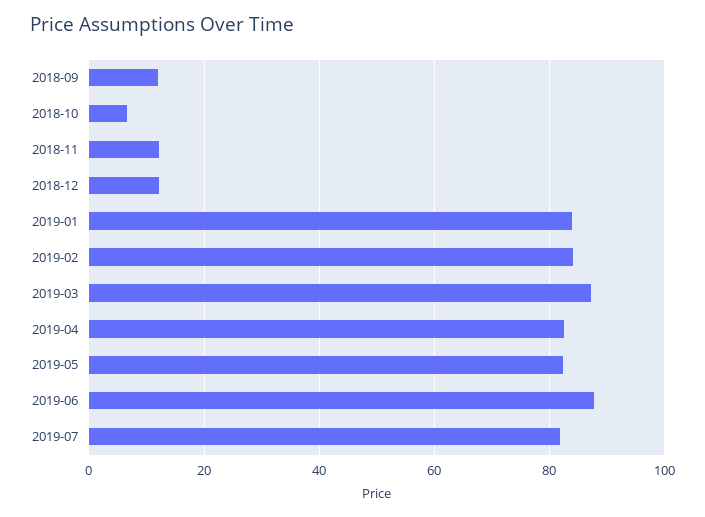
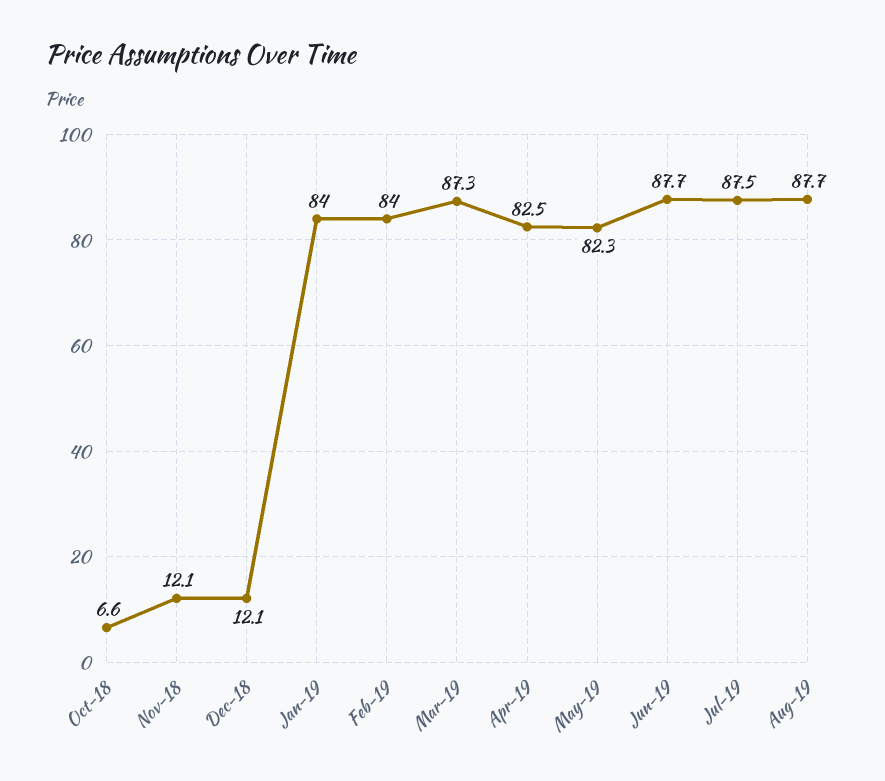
2018-09: 12 -> none
2019-07: 82 -> 87.5
Aug-19: none -> 87.7

